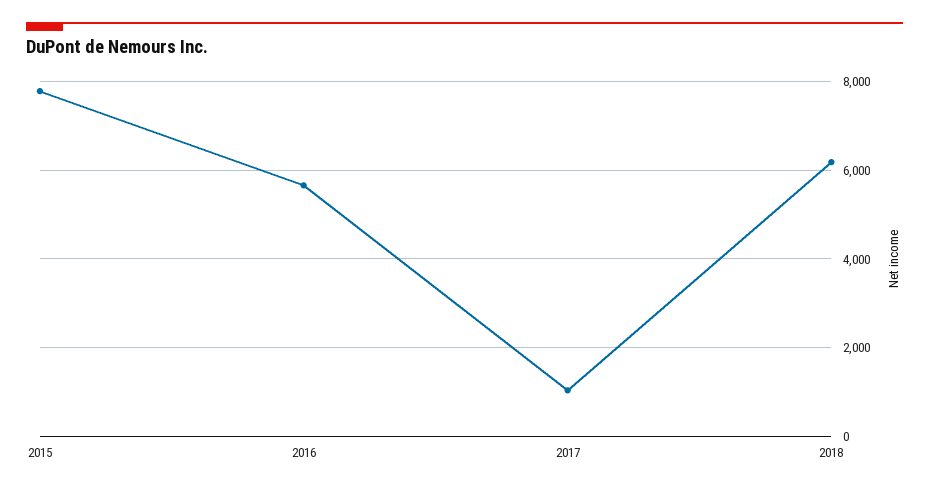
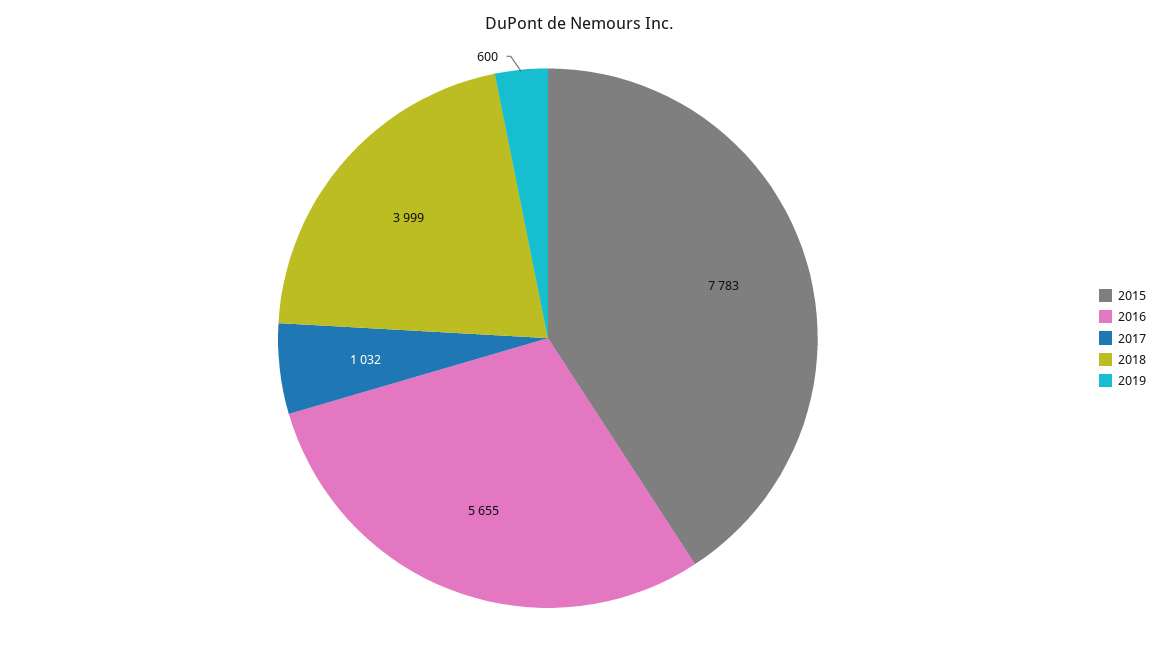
2018: 6200 -> 3999
2019: none -> 600

